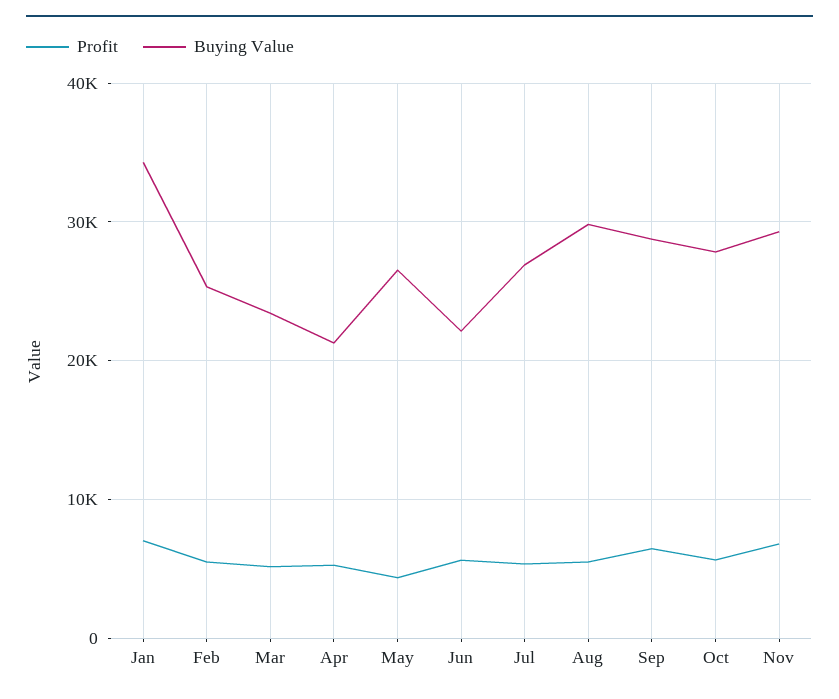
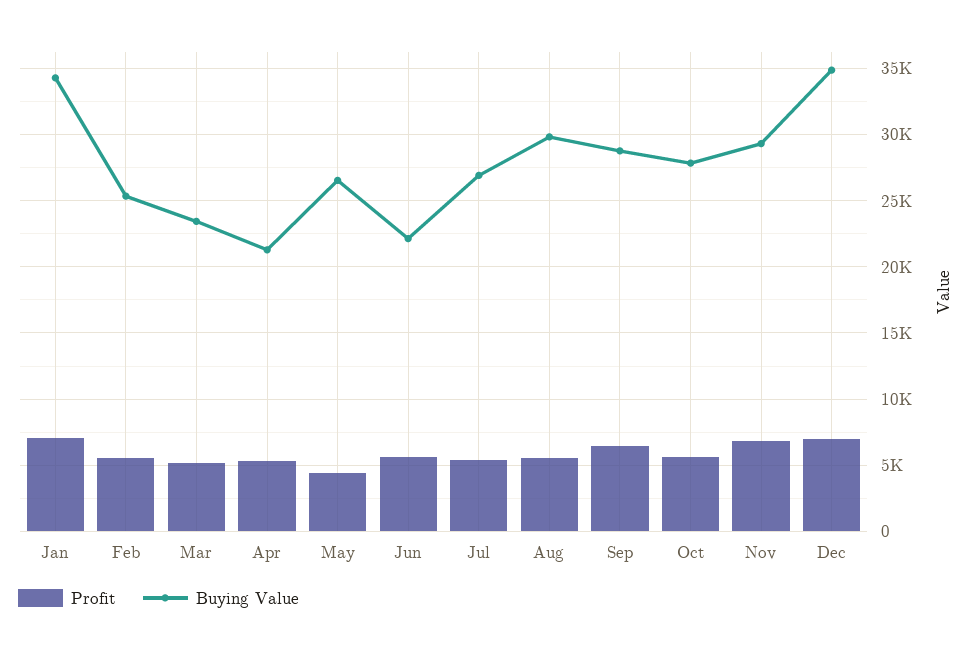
Profit, Dec: none -> 7000
Buying Value, Dec: none -> 35000

